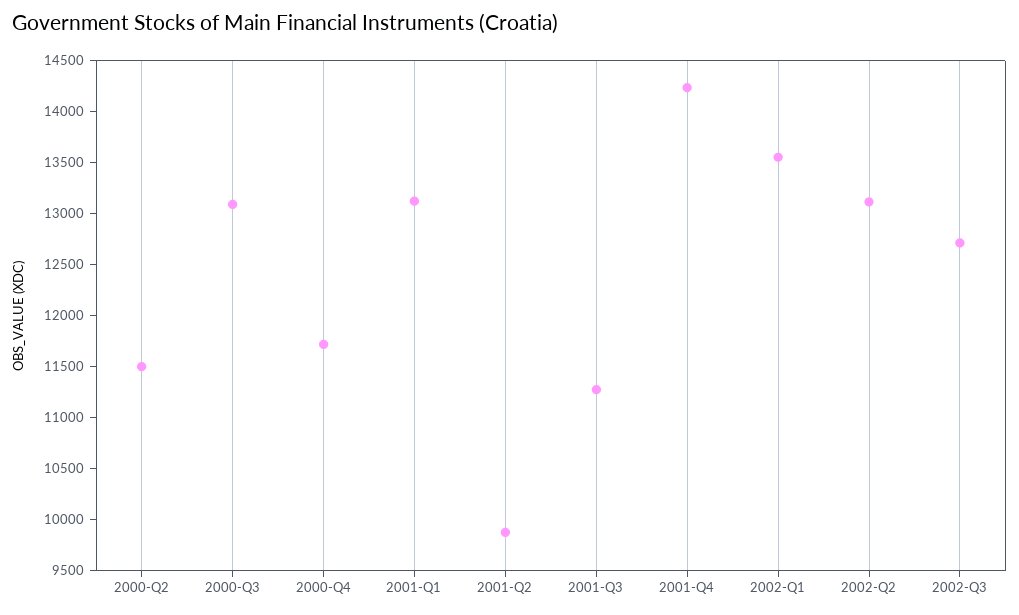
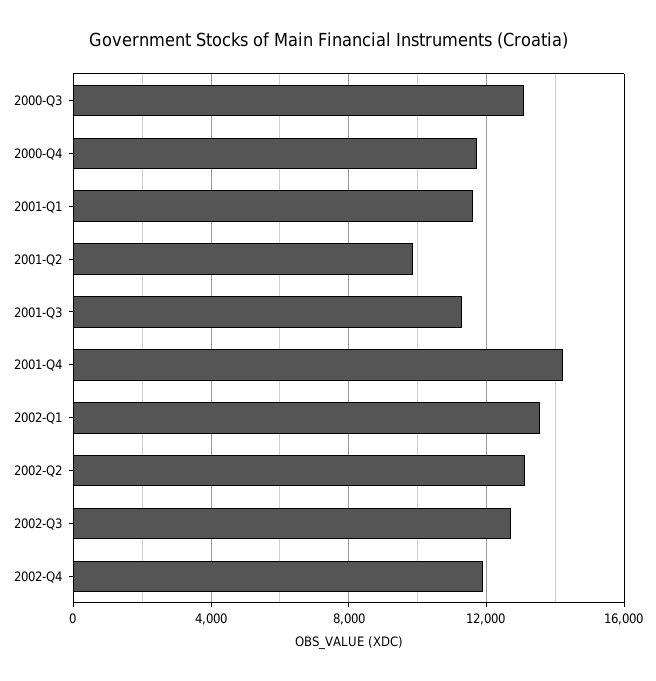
2000-Q2: 11500 -> none
2001-Q1: 13100 -> 11500
2002-Q4: none -> 12000

